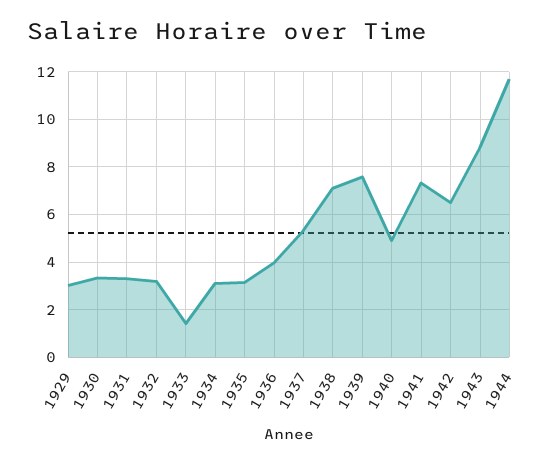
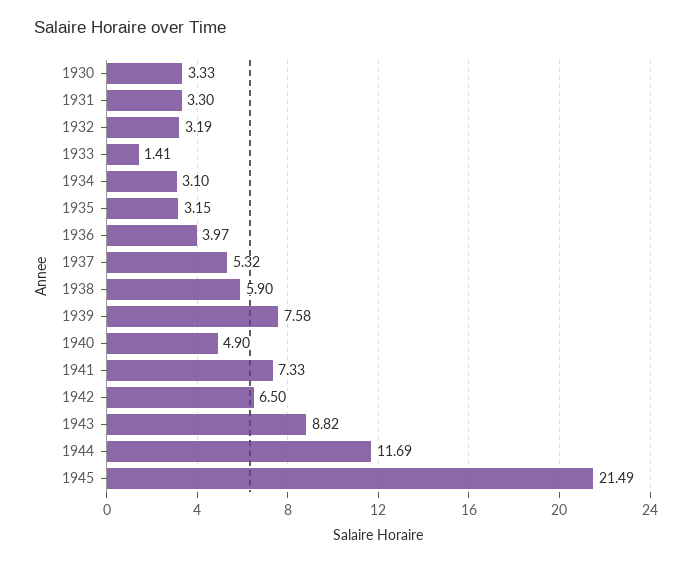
1929: 3 -> none
1938: 7 -> 5.9
1945: none -> 21.49

